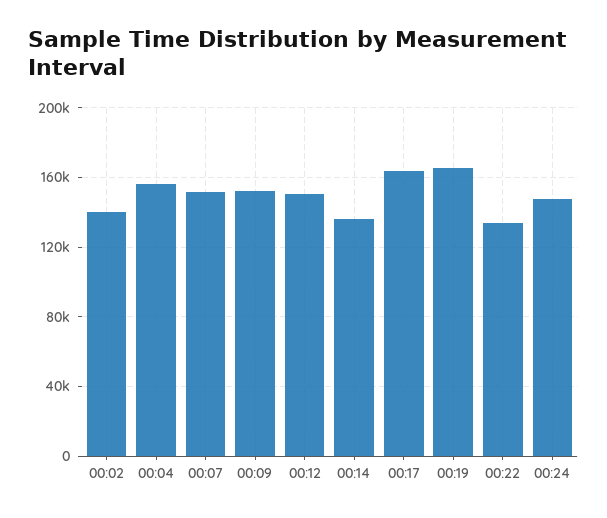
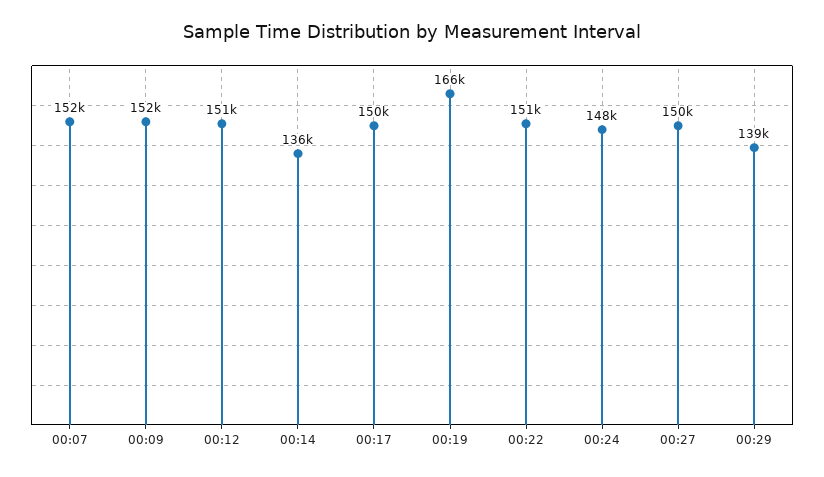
00:02: 140000 -> none
00:04: 155000 -> none
00:17: 165000 -> 150000
00:22: 135000 -> 151000
00:27: none -> 150000
00:29: none -> 139000

